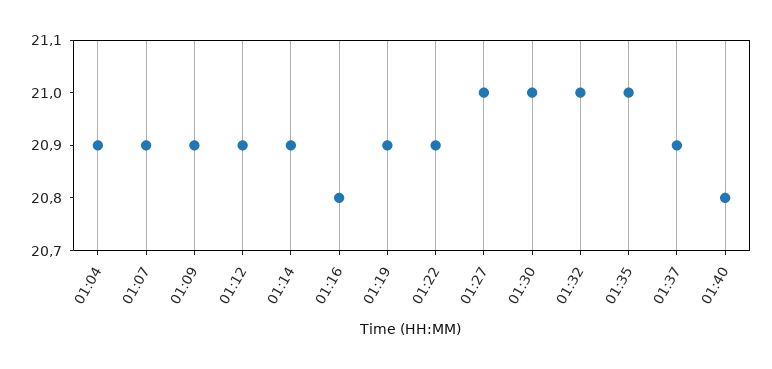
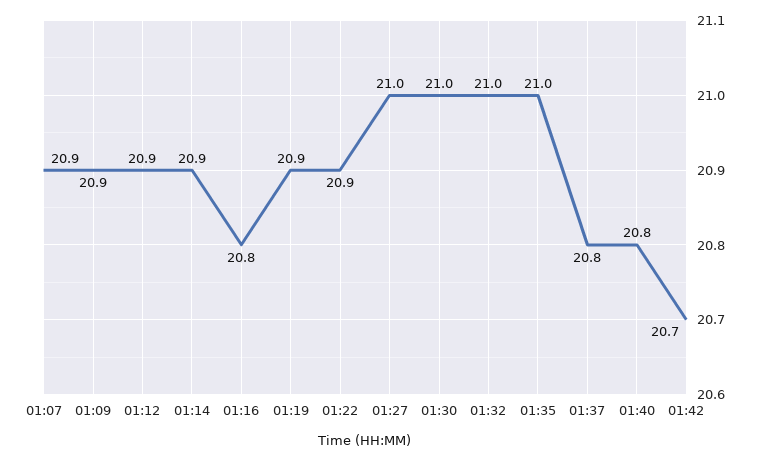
01:04: 20.9 -> none
01:37: 20.9 -> 20.8
01:42: none -> 20.7

